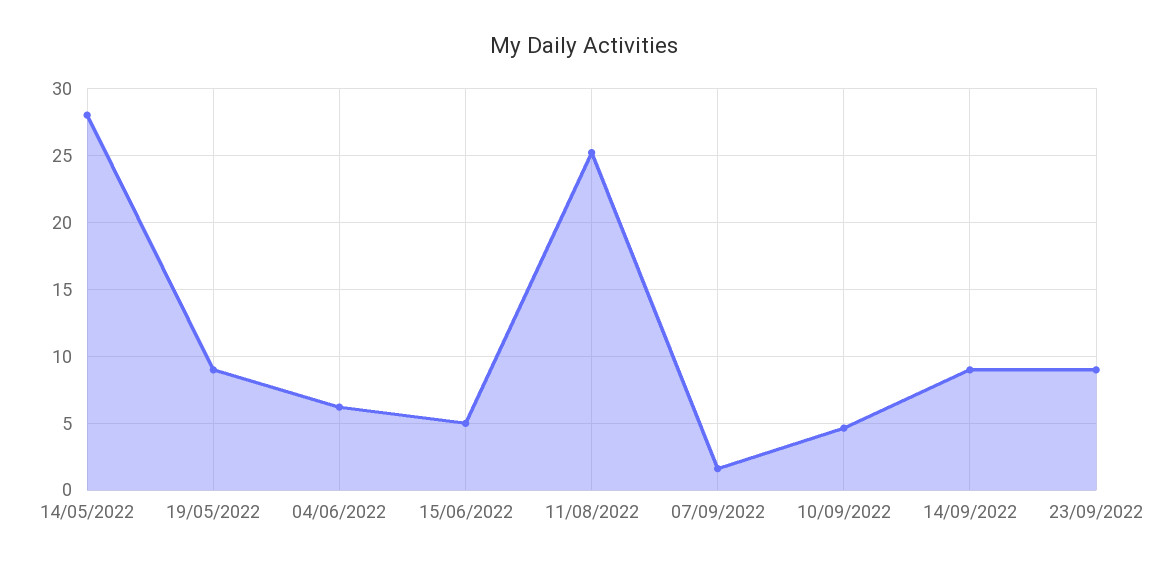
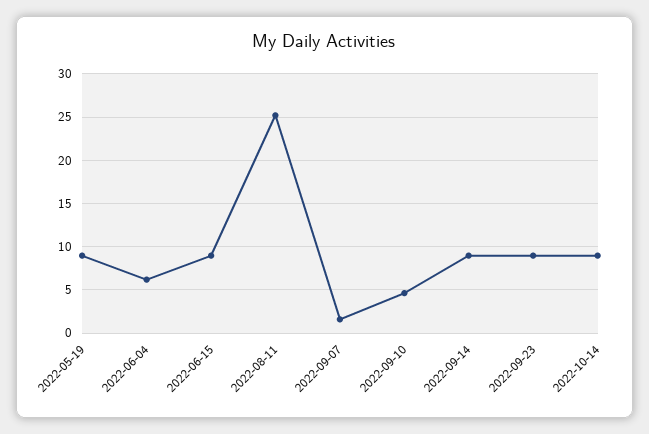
14/05/2022: 28 -> none
15/06/2022: 5 -> 9
2022-10-14: none -> 9

